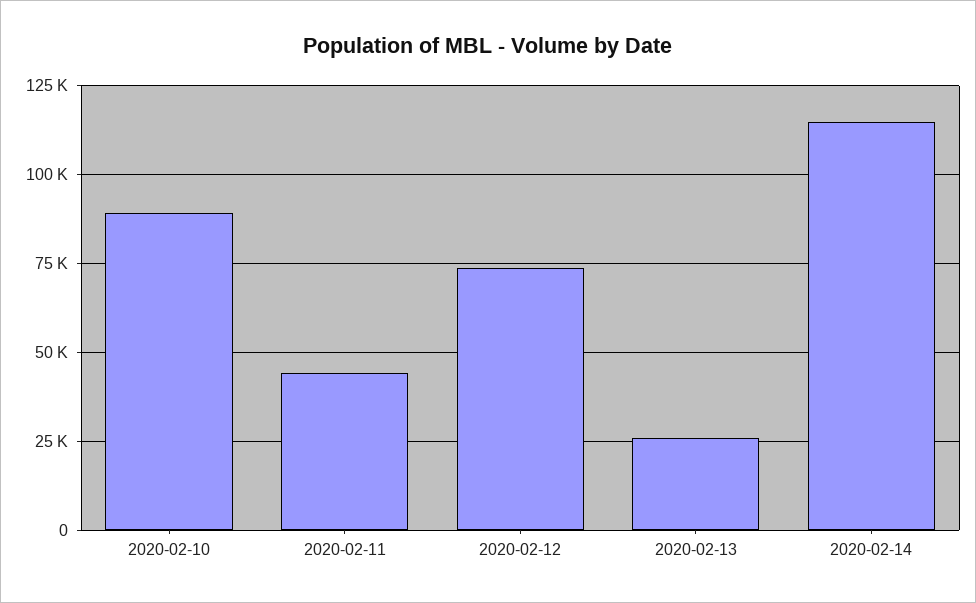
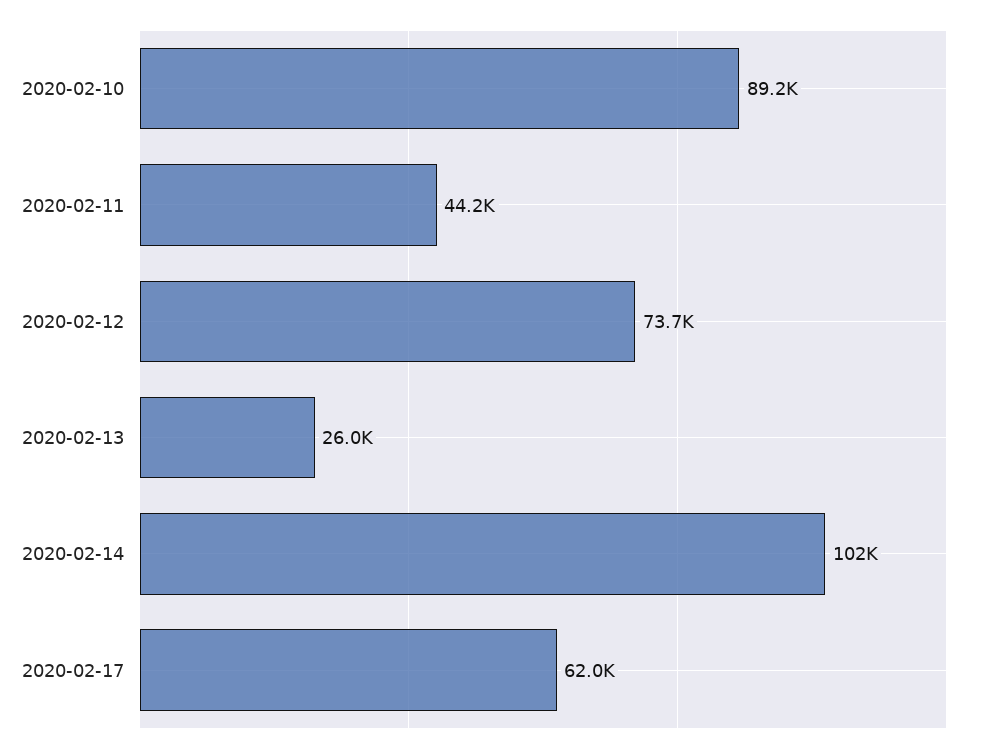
2020-02-14: 115000 -> 102000
2020-02-17: none -> 62000

